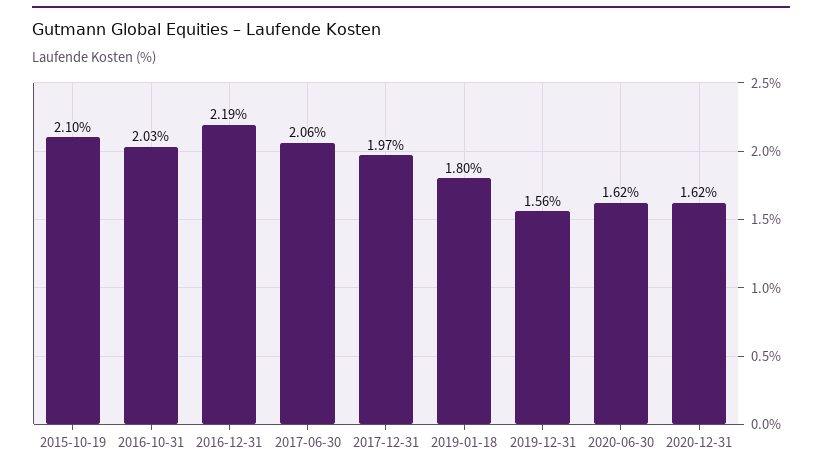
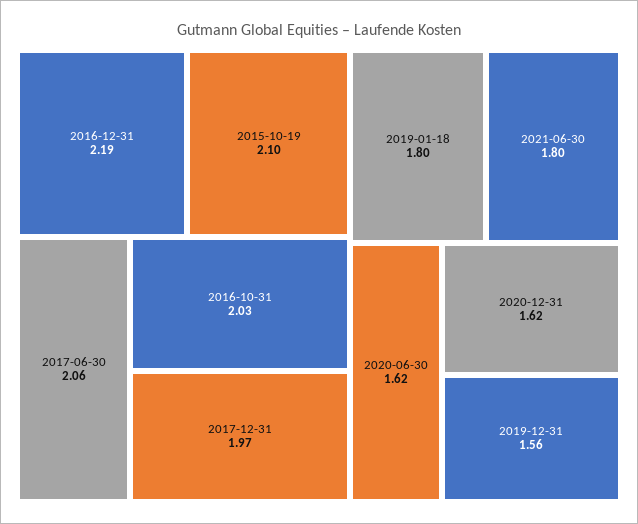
2021-06-30: none -> 1.8

